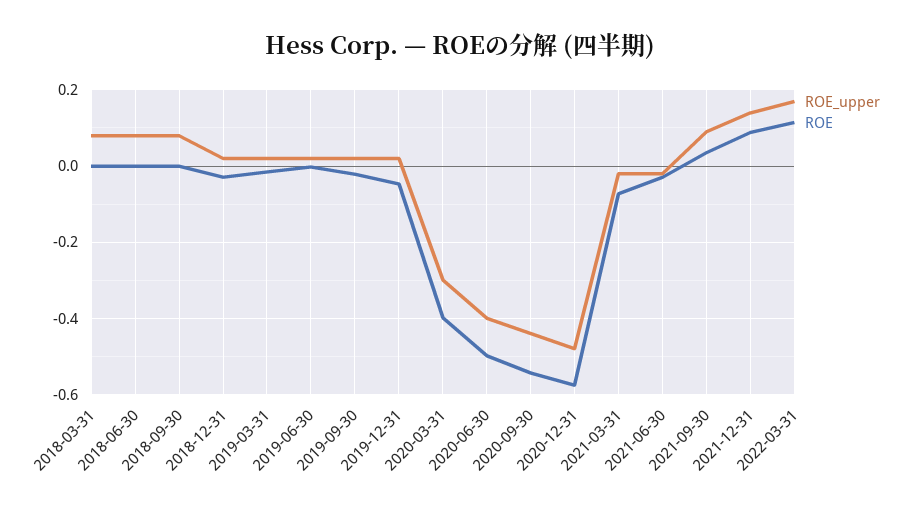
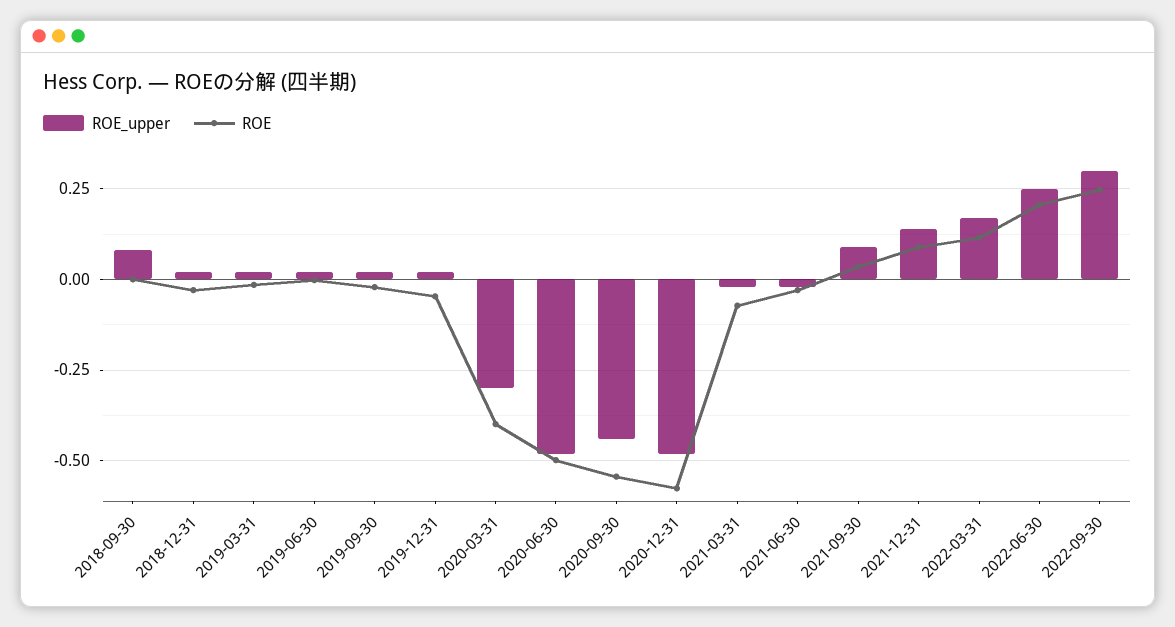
ROE_upper, 2018-03-31: 0.08 -> none
ROE, 2018-03-31: 0 -> none
ROE_upper, 2018-06-30: 0.08 -> none
ROE, 2018-06-30: 0 -> none
ROE_upper, 2020-06-30: -0.4 -> -0.475
ROE_upper, 2022-06-30: none -> 0.25
ROE, 2022-06-30: none -> 0.2
ROE_upper, 2022-09-30: none -> 0.3
ROE, 2022-09-30: none -> 0.25

